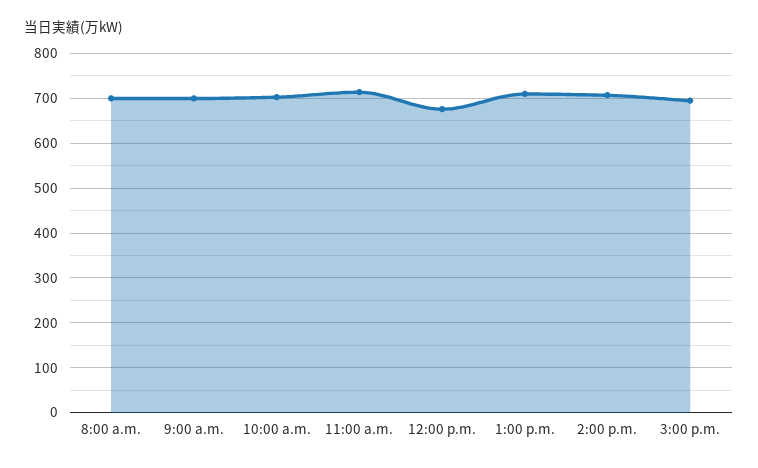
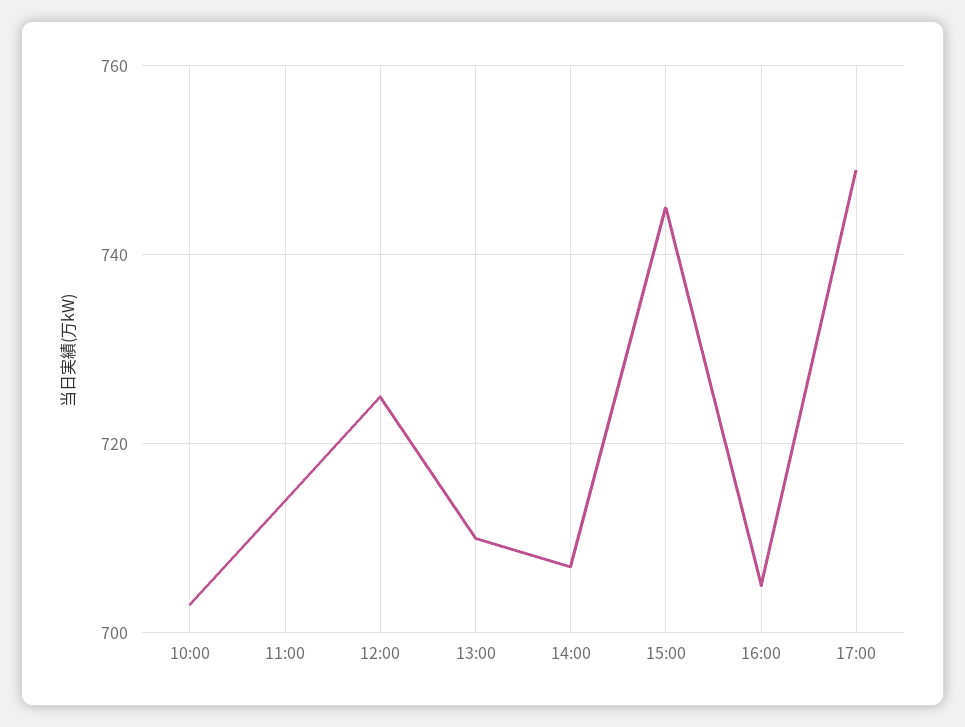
8:00 a.m.: 700 -> none
9:00 a.m.: 700 -> none
12:00 p.m.: 680 -> 725
3:00 p.m.: 700 -> 745
16:00: none -> 705
17:00: none -> 750

